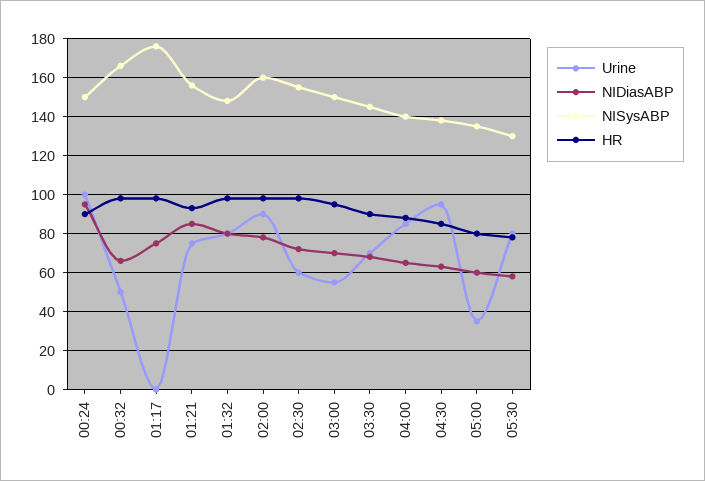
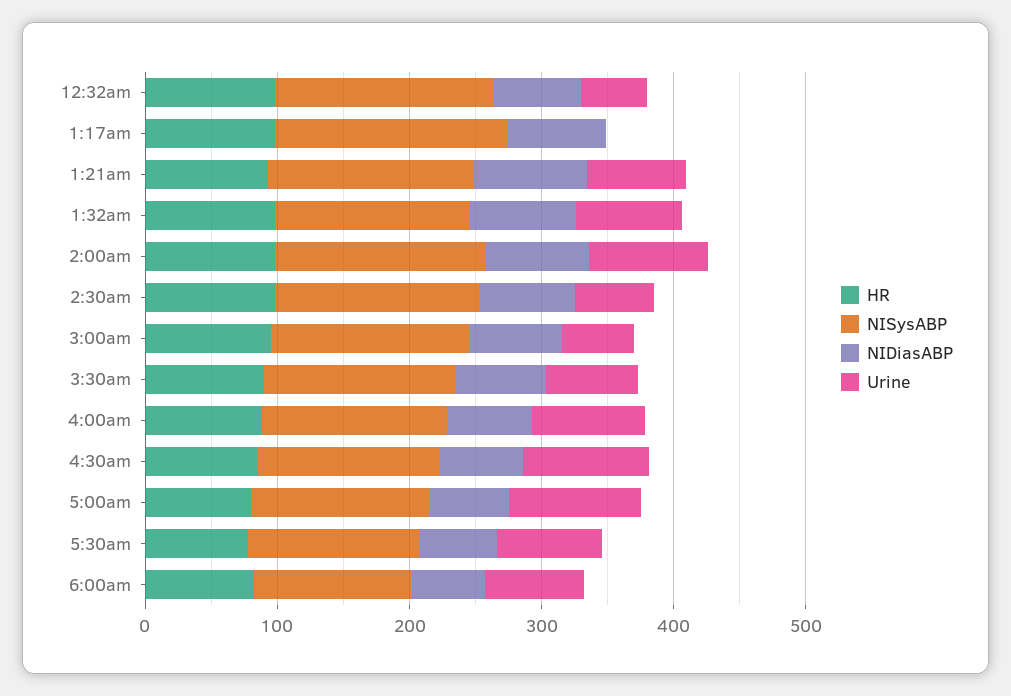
Urine, 00:24: 100 -> none
NIDiasABP, 00:24: 95 -> none
NISysABP, 00:24: 150 -> none
HR, 00:24: 90 -> none
Urine, 05:00: 35 -> 100
HR, 6:00am: none -> 80
NISysABP, 6:00am: none -> 120
NIDiasABP, 6:00am: none -> 60
Urine, 6:00am: none -> 80

